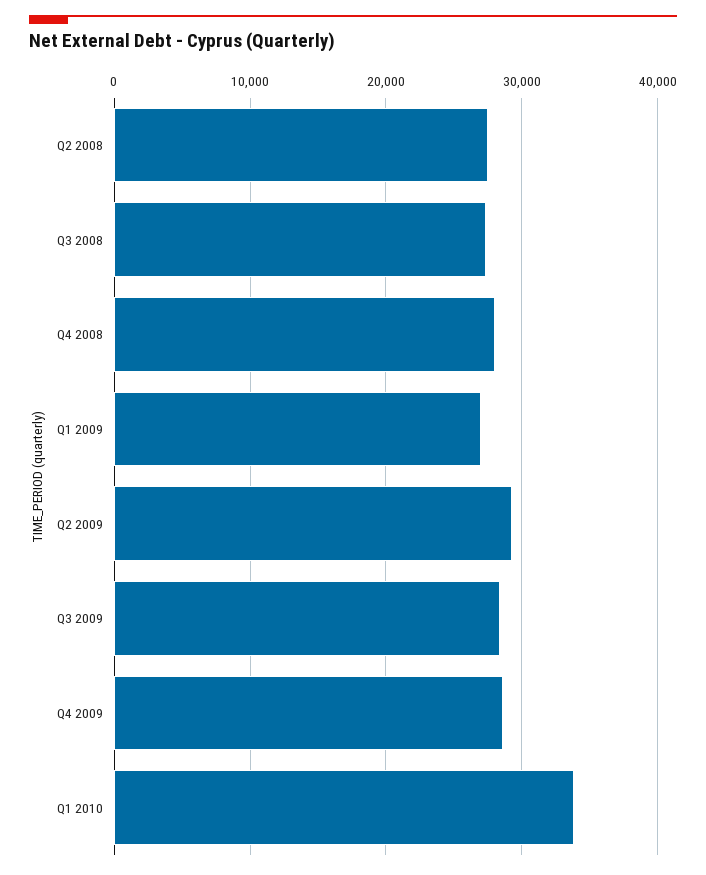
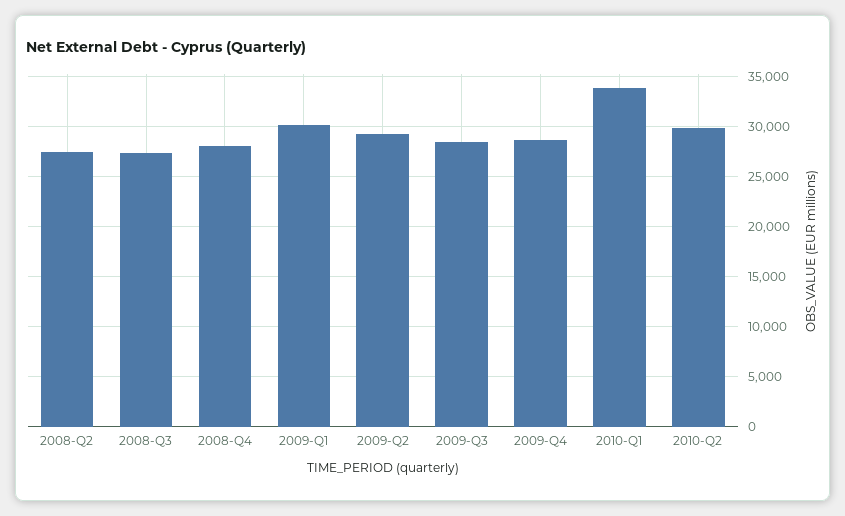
Q1 2009: 27000 -> 30000
2010-Q2: none -> 30000

